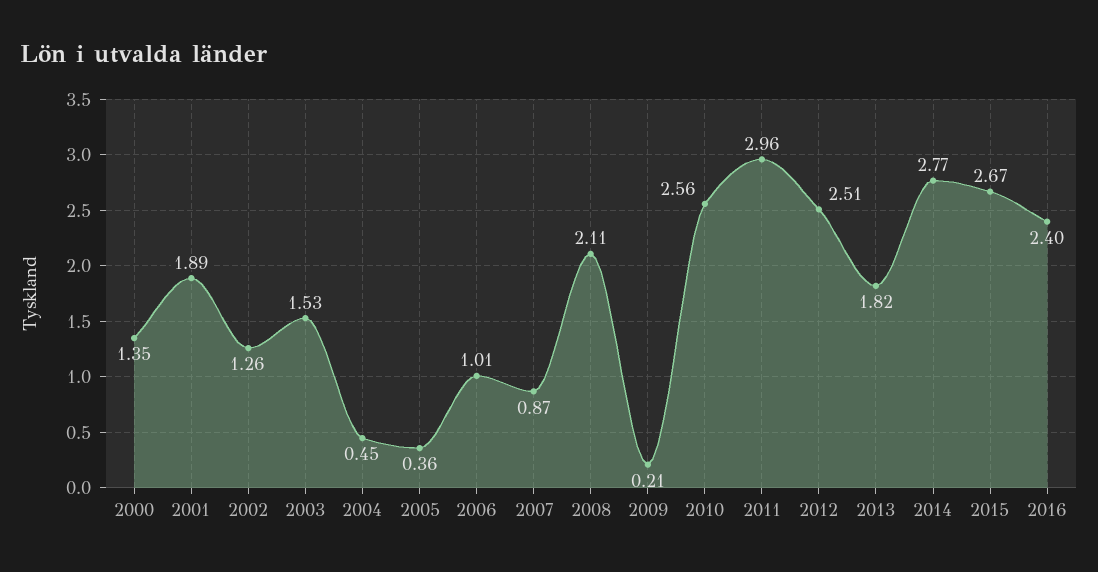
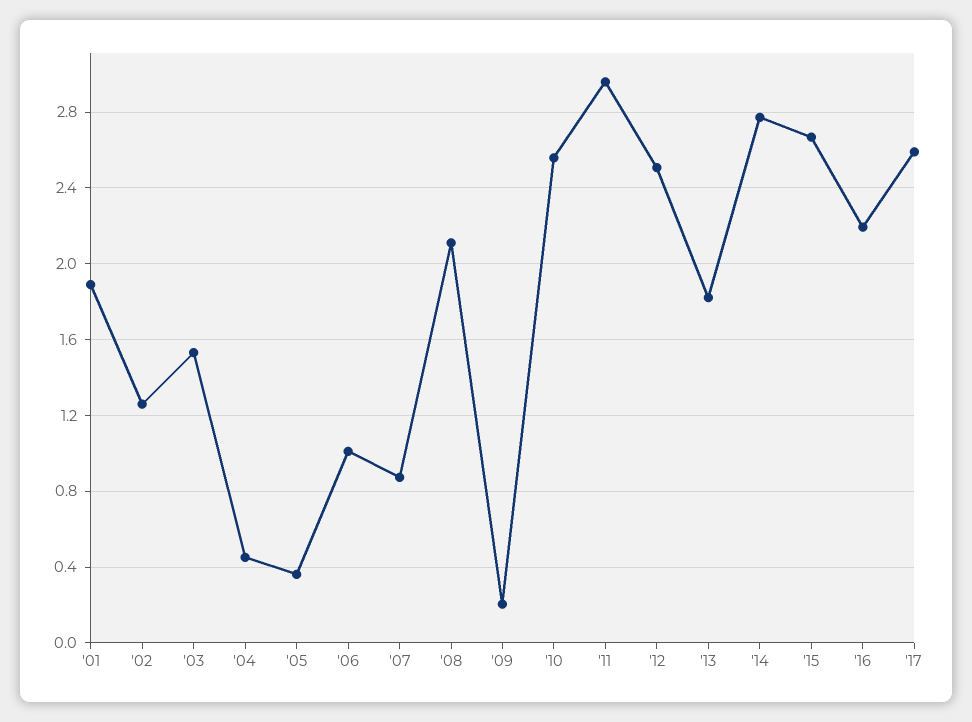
2000: 1.35 -> none
2016: 2.4 -> 2.2
'17: none -> 2.6

